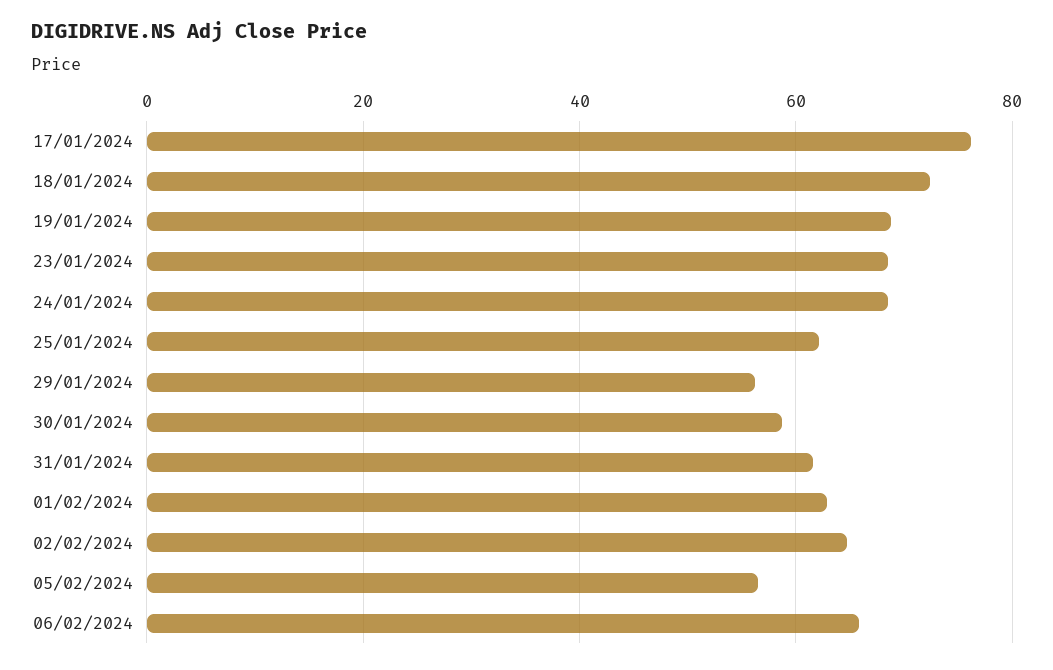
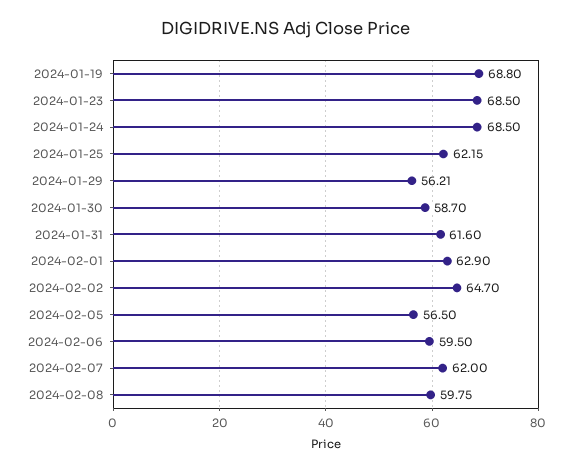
17/01/2024: 76 -> none
18/01/2024: 72 -> none
06/02/2024: 66 -> 59.5
2024-02-07: none -> 62
2024-02-08: none -> 59.75

